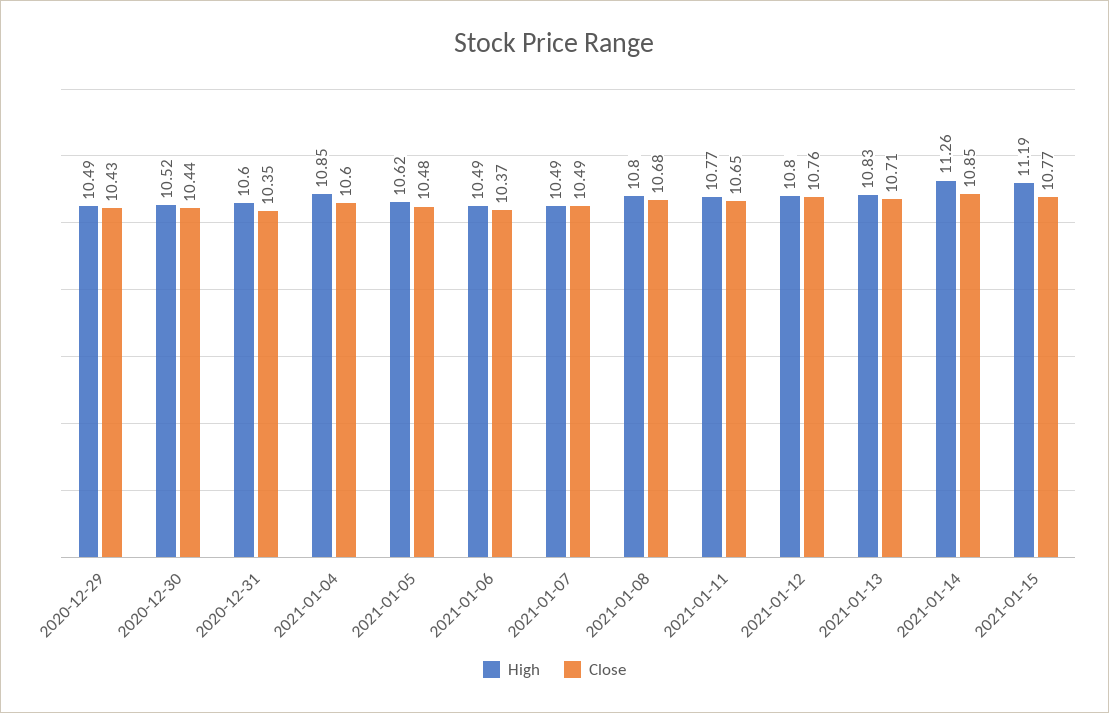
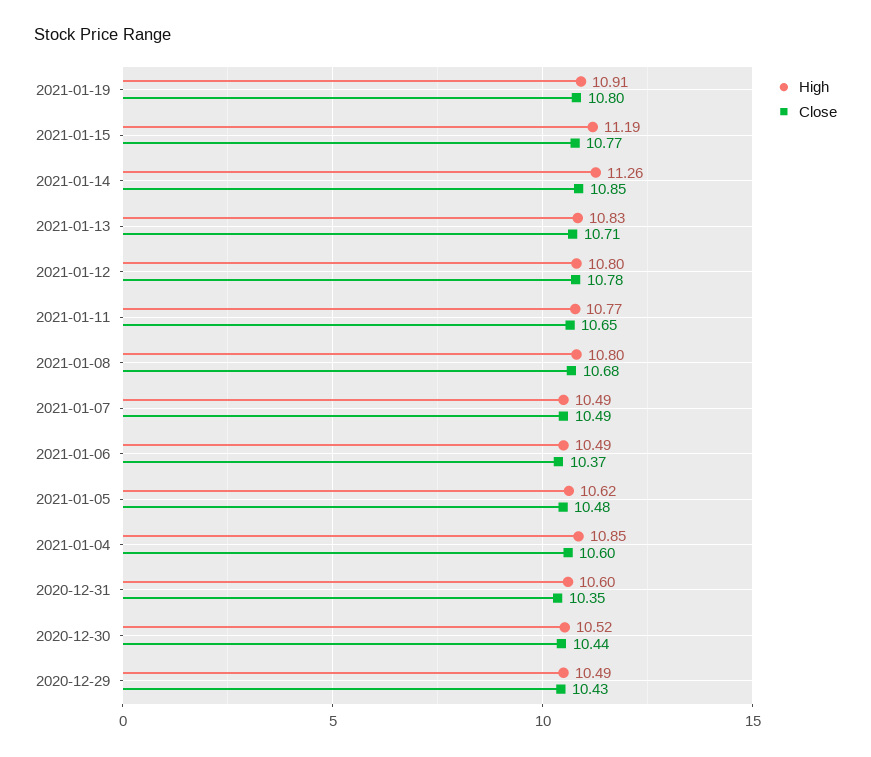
Close, 2021-01-12: 10.76 -> 10.78
High, 2021-01-19: none -> 10.91
Close, 2021-01-19: none -> 10.8

